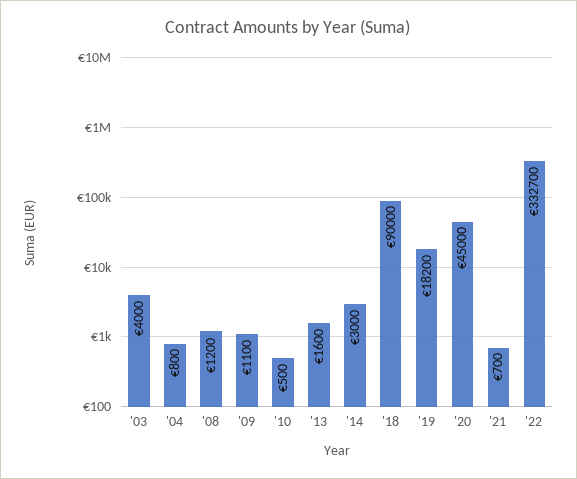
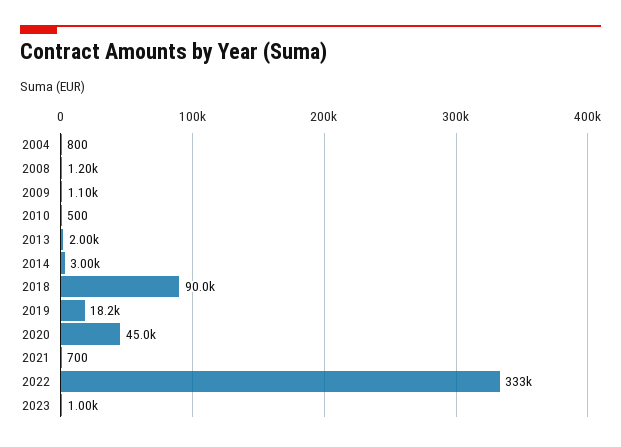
'03: 4000 -> none
'13: 1600 -> 2000
2023: none -> 1000

